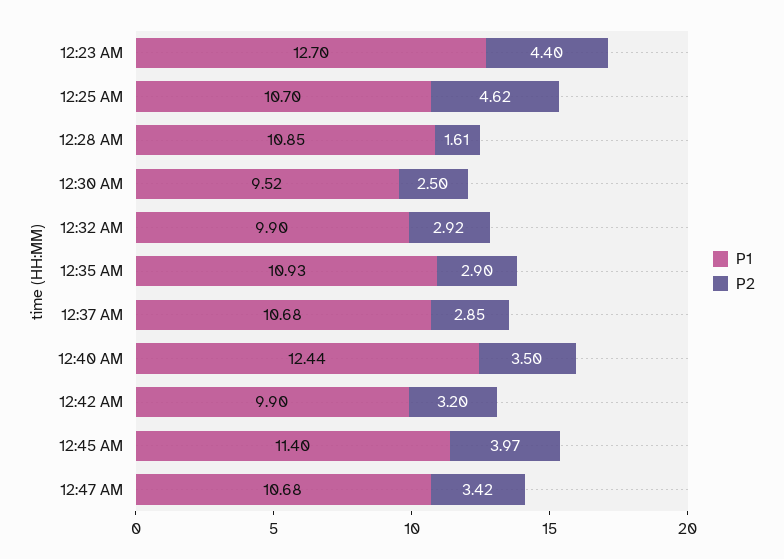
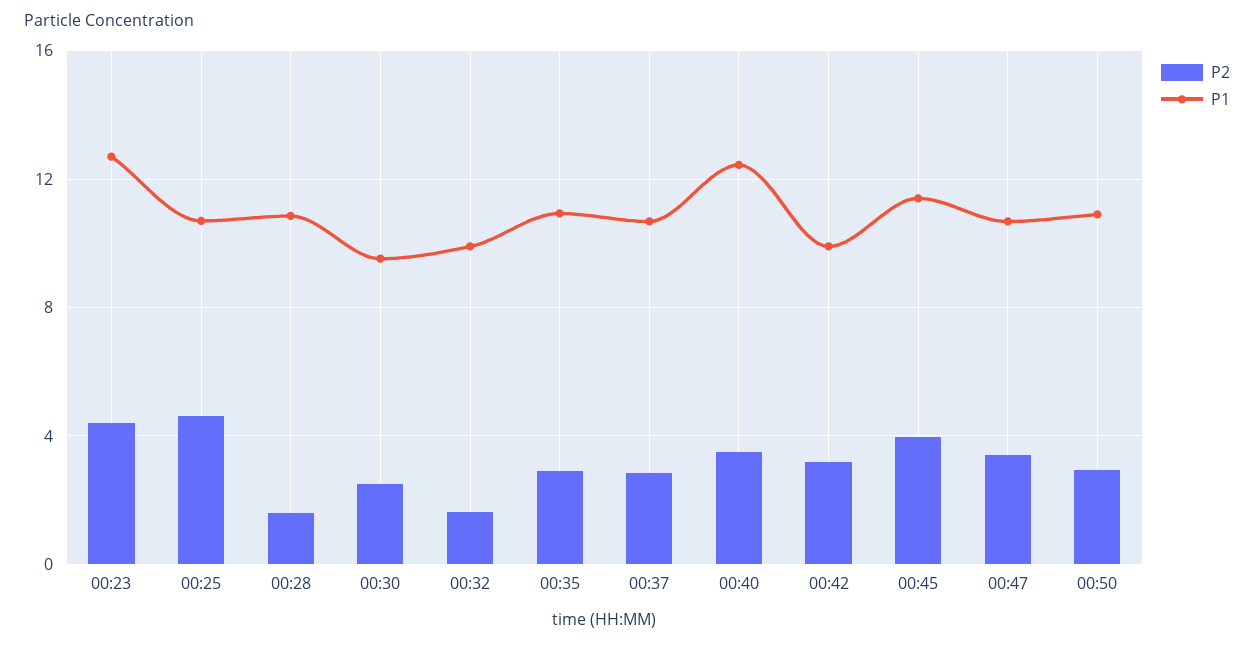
P2, 12:32 AM: 2.92 -> 1.5
P2, 00:50: none -> 3
P1, 00:50: none -> 11

